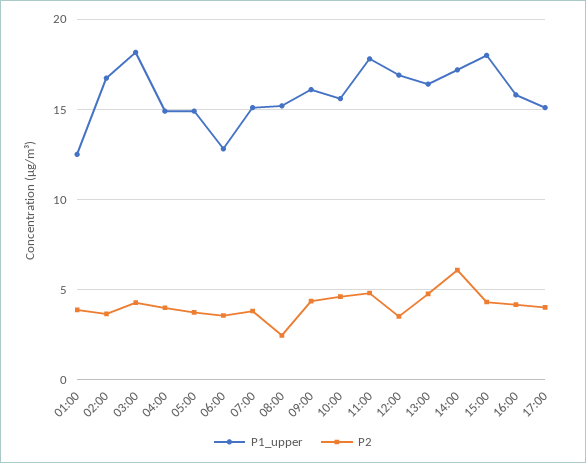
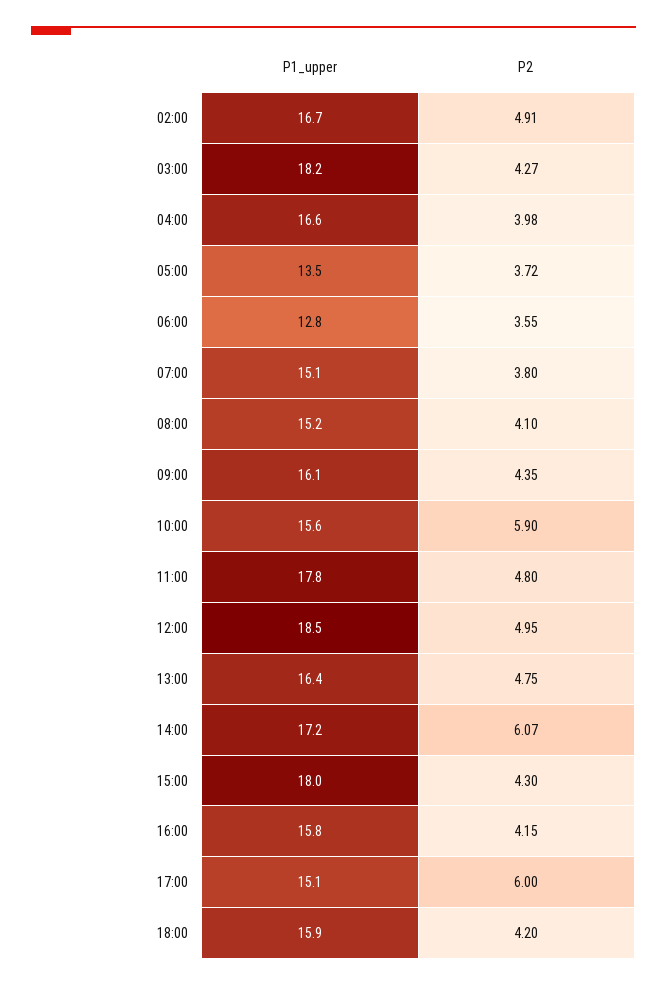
P1_upper, 01:00: 12.5 -> none
P2, 01:00: 4 -> none
P2, 02:00: 3.5 -> 4.91
P1_upper, 04:00: 15 -> 16.6
P1_upper, 05:00: 15 -> 13.5
P2, 08:00: 2.5 -> 4.1
P2, 10:00: 4.5 -> 5.9
P1_upper, 12:00: 17 -> 18.5
P2, 12:00: 3.5 -> 4.95
P2, 17:00: 4 -> 6
P1_upper, 18:00: none -> 15.9
P2, 18:00: none -> 4.2

